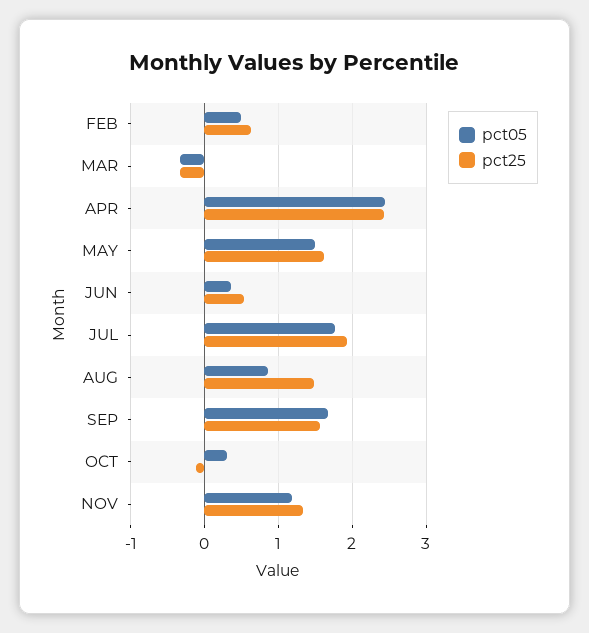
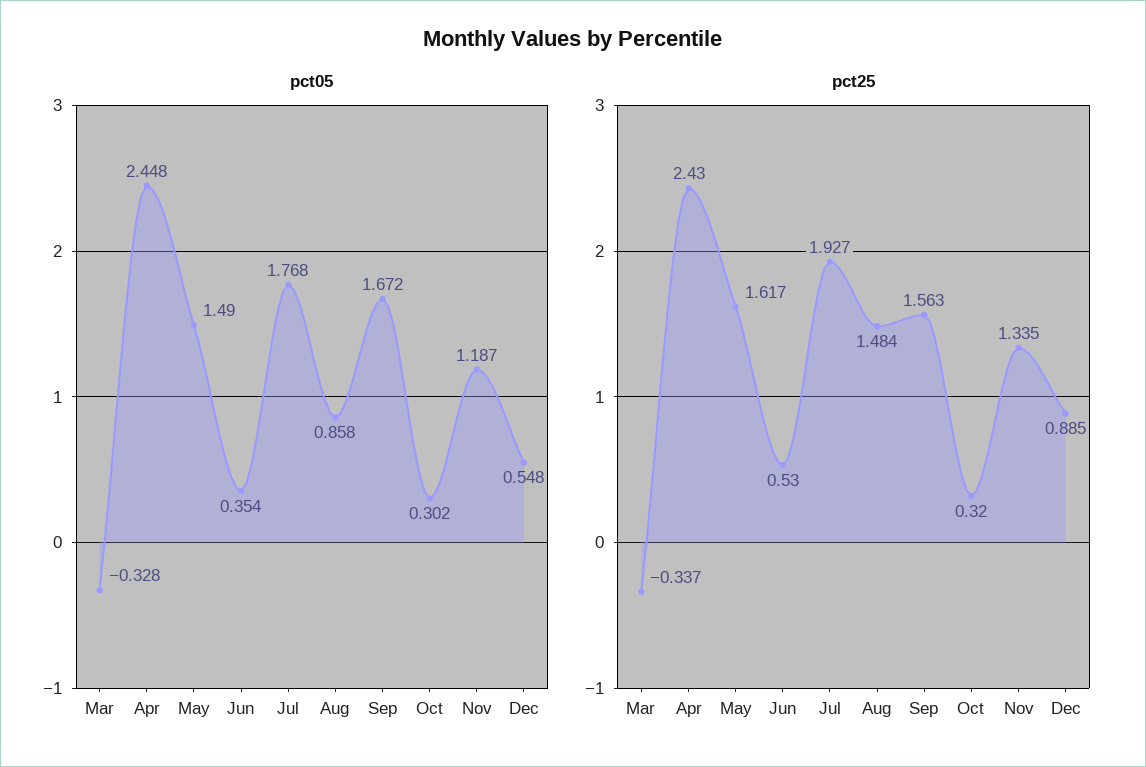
pct05, FEB: 0.5 -> none
pct25, FEB: 0.6 -> none
pct25, OCT: -0.1 -> 0.32
pct05, Dec: none -> 0.548
pct25, Dec: none -> 0.885

